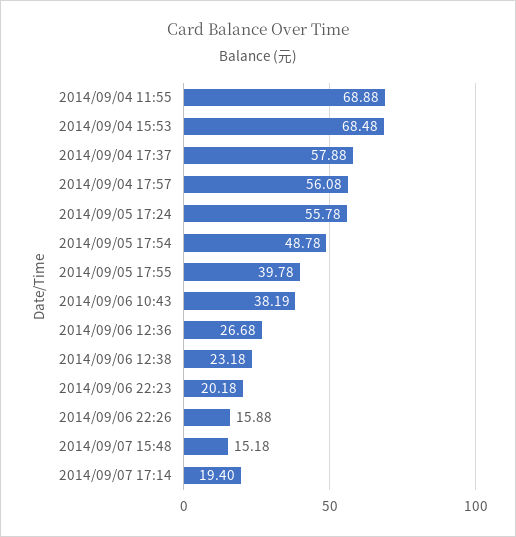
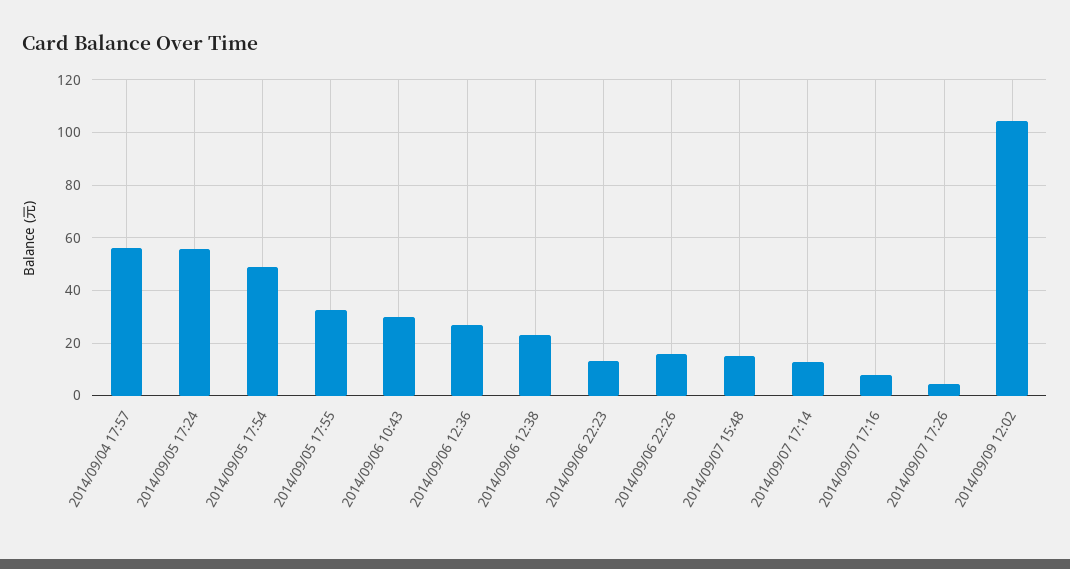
2014/09/04 11:55: 68.88 -> none
2014/09/04 15:53: 68.48 -> none
2014/09/04 17:37: 57.88 -> none
2014/09/05 17:55: 39.78 -> 32.5
2014/09/06 10:43: 38.19 -> 30
2014/09/06 22:23: 20.18 -> 12.5
2014/09/07 17:14: 19.4 -> 12.5
2014/09/07 17:16: none -> 7.5
2014/09/07 17:26: none -> 5
2014/09/09 12:02: none -> 105

